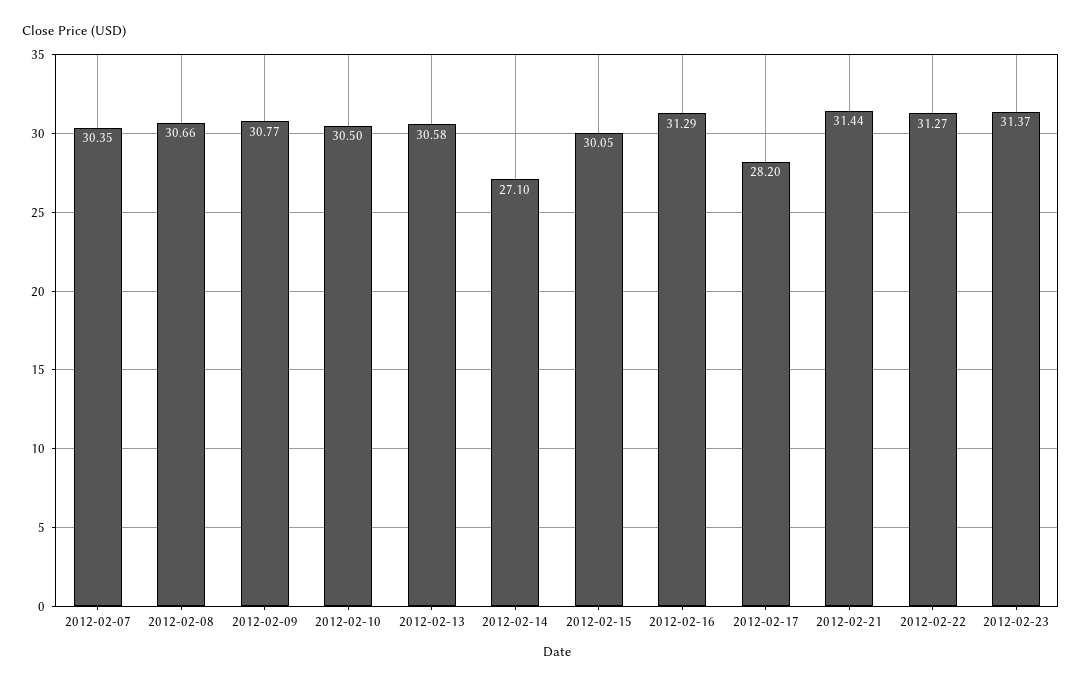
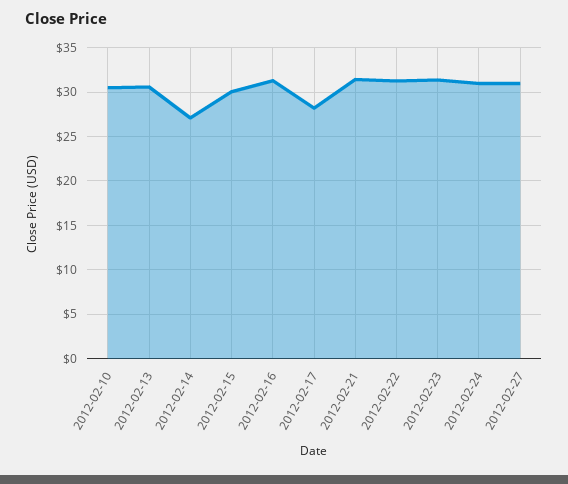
2012-02-07: 30.35 -> none
2012-02-08: 30.66 -> none
2012-02-09: 30.77 -> none
2012-02-24: none -> 31
2012-02-27: none -> 31

